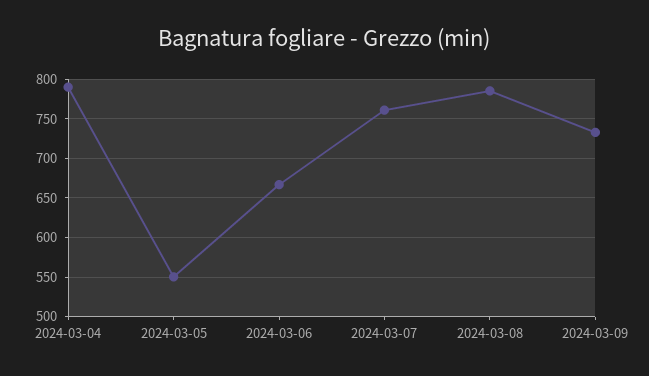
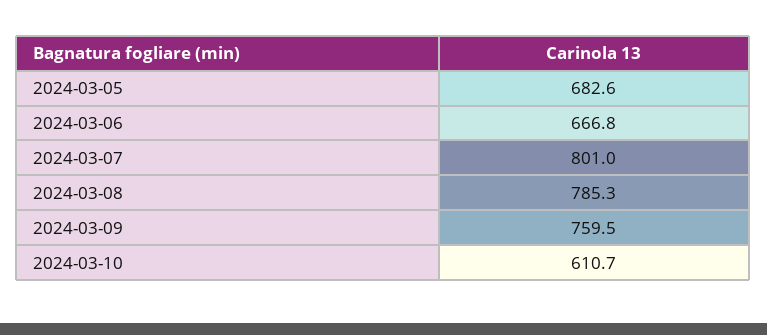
2024-03-04: 790 -> none
2024-03-05: 550 -> 682.6
2024-03-07: 760 -> 801
2024-03-09: 730 -> 759.5
2024-03-10: none -> 610.7

